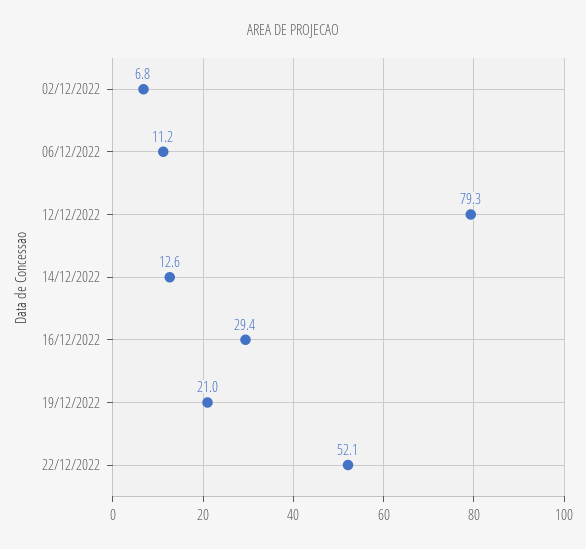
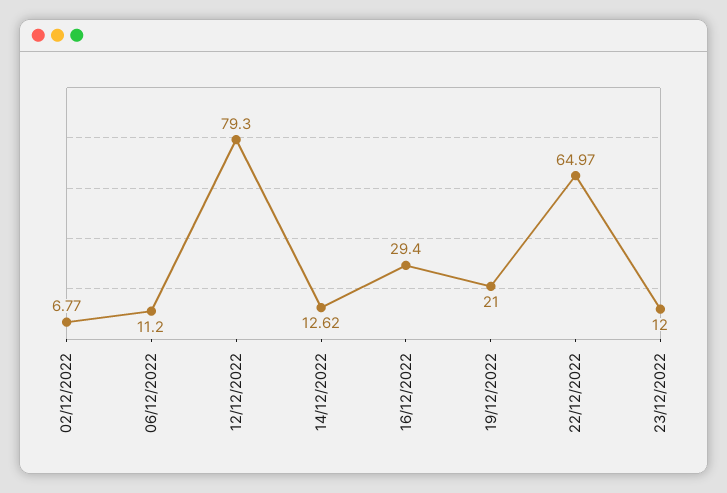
22/12/2022: 52.1 -> 64.97
23/12/2022: none -> 12

